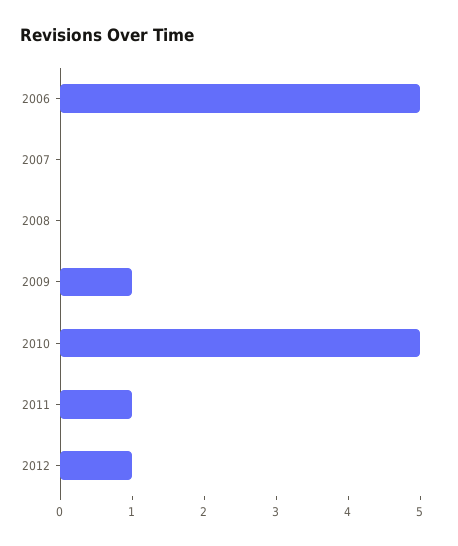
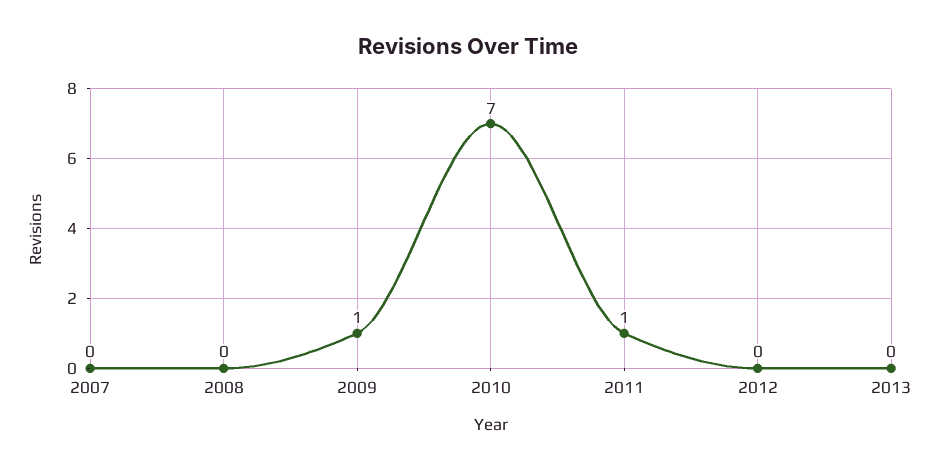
2006: 5 -> none
2010: 5 -> 7
2012: 1 -> 0
2013: none -> 0

